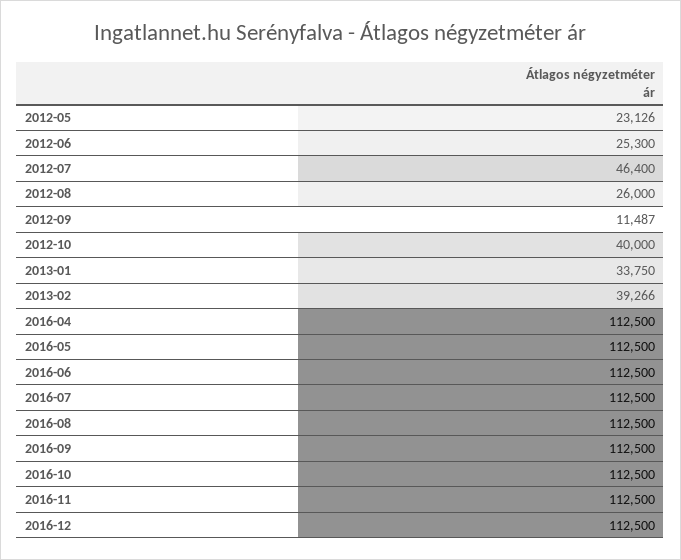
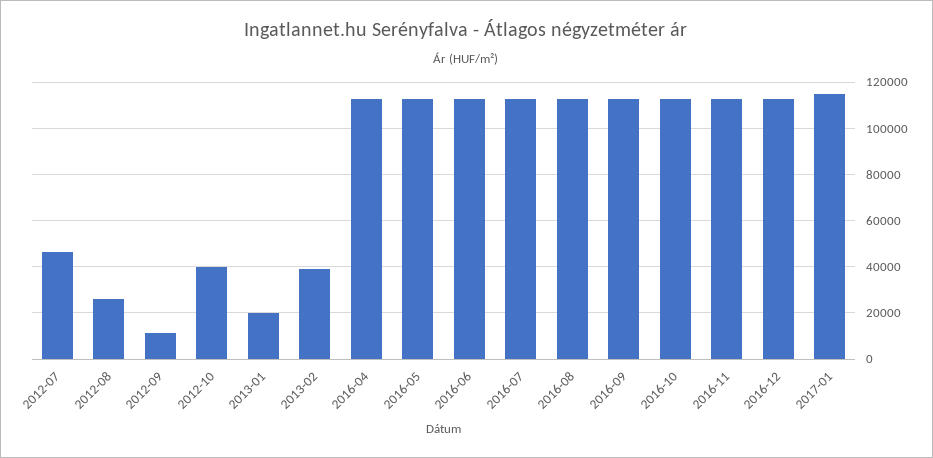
2012-05: 23126 -> none
2012-06: 25300 -> none
2013-01: 33750 -> 20000
2017-01: none -> 115000

